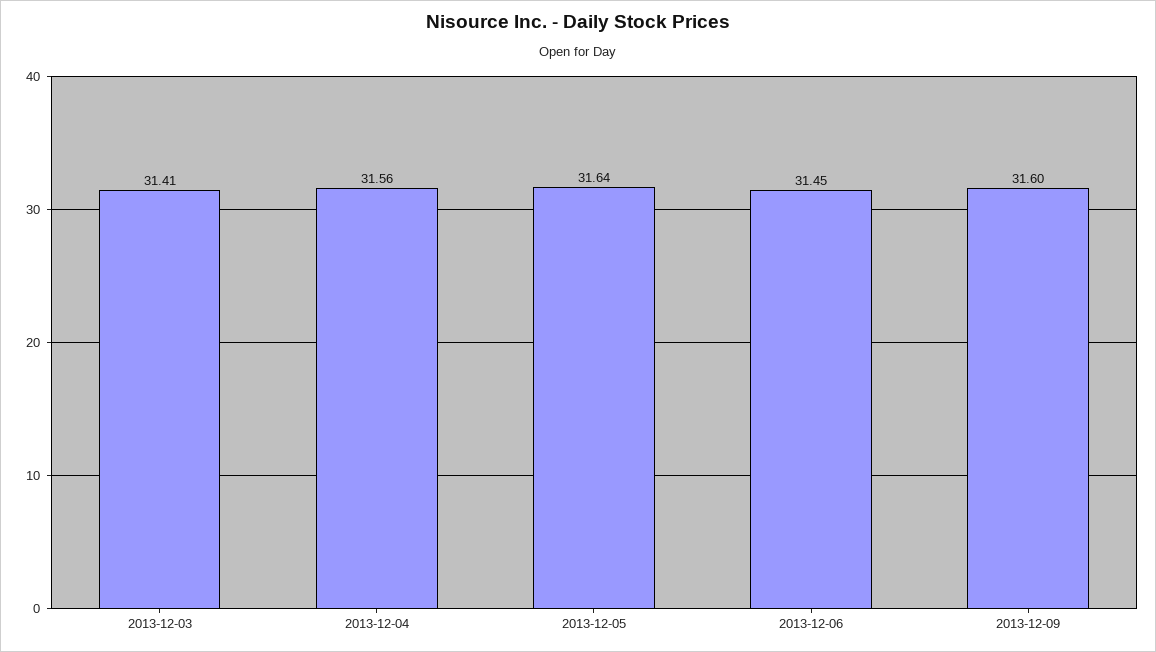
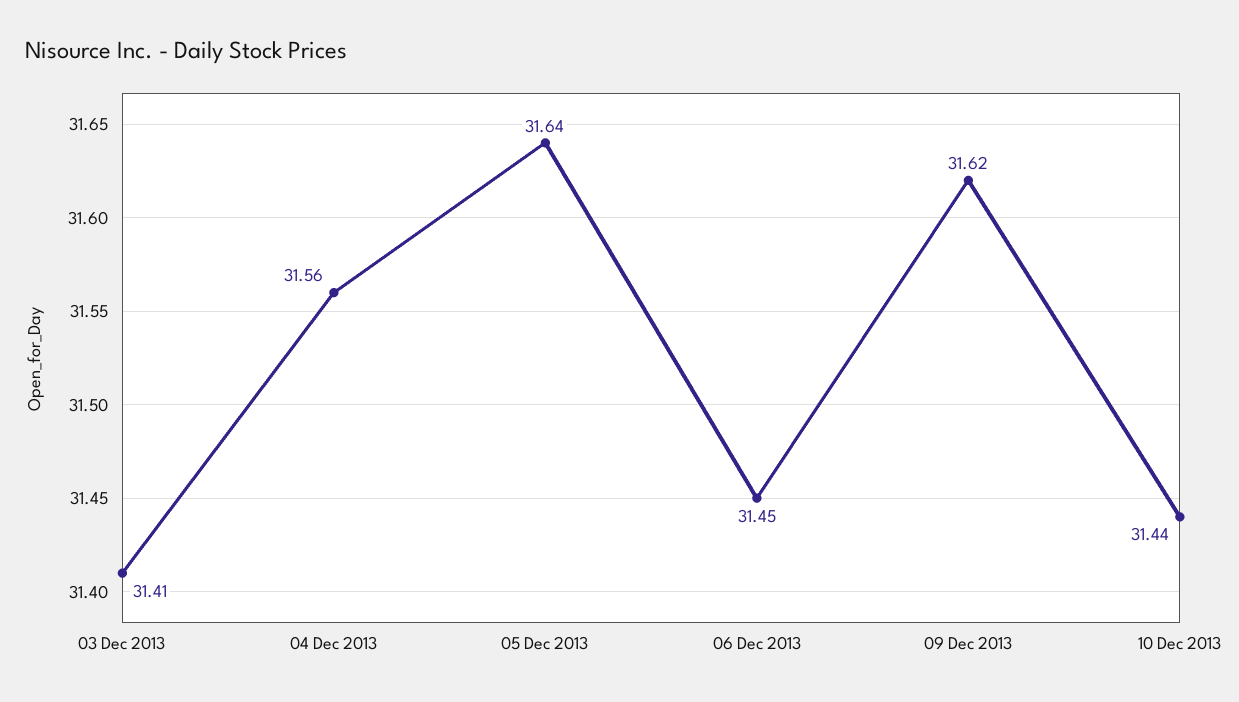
2013-12-09: 31.6 -> 31.62
10 Dec 2013: none -> 31.44

